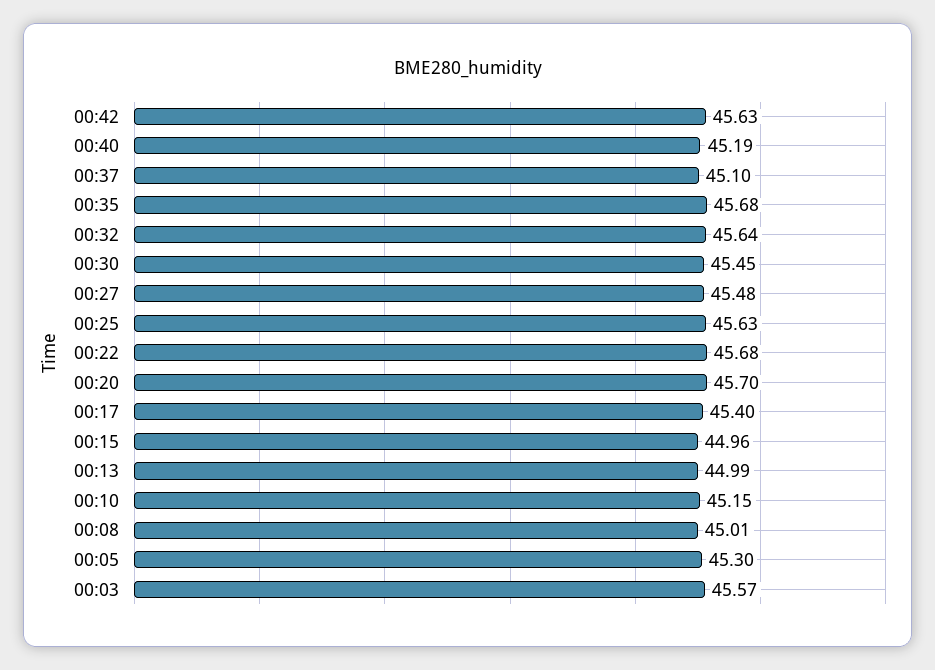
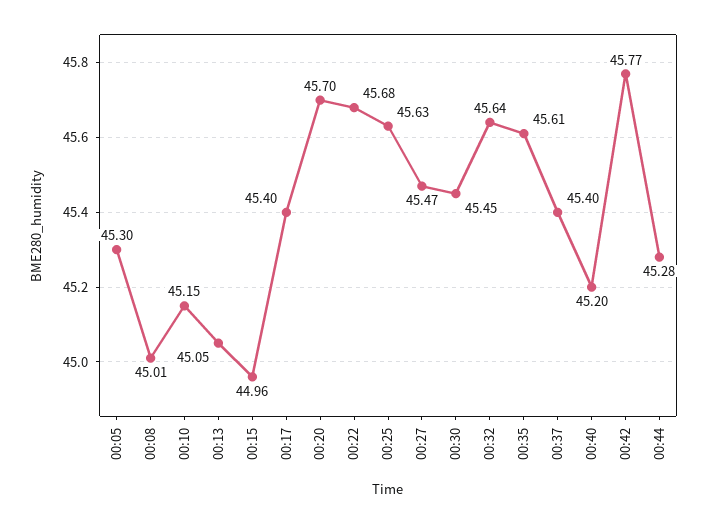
00:42: 45.63 -> 45.77
00:40: 45.19 -> 45.2
00:37: 45.1 -> 45.4
00:35: 45.68 -> 45.61
00:27: 45.48 -> 45.47
00:13: 44.99 -> 45.05
00:03: 45.57 -> none
00:44: none -> 45.28

